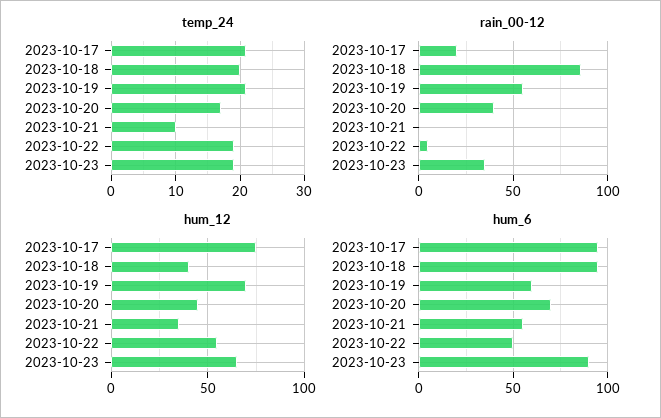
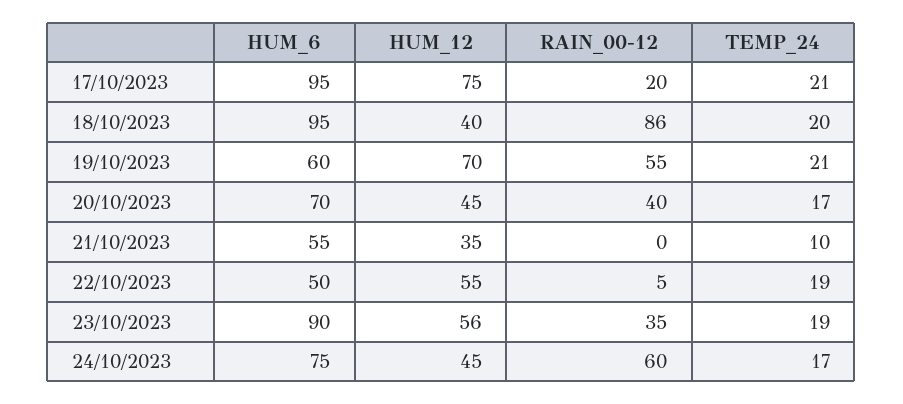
hum_12, 2023-10-23: 65 -> 56
hum_6, 24/10/2023: none -> 75
hum_12, 24/10/2023: none -> 45
rain_00-12, 24/10/2023: none -> 60
temp_24, 24/10/2023: none -> 17

